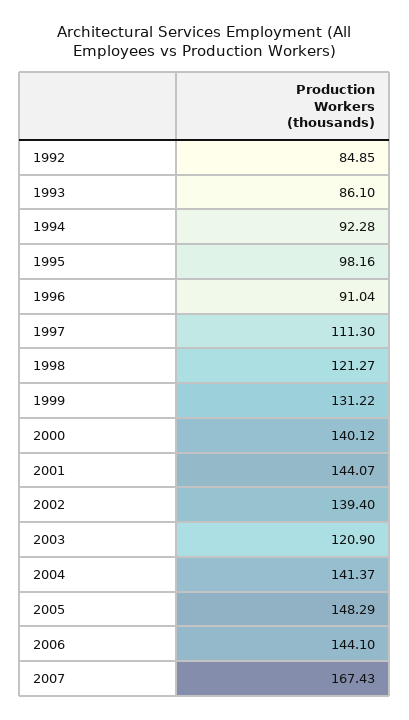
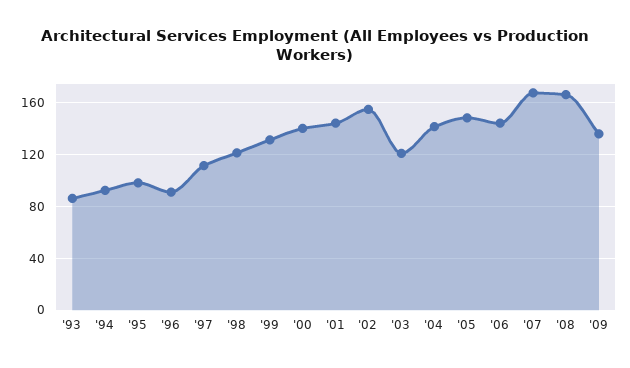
1992: 84.85 -> none
2002: 139.4 -> 155
'08: none -> 165
'09: none -> 135

